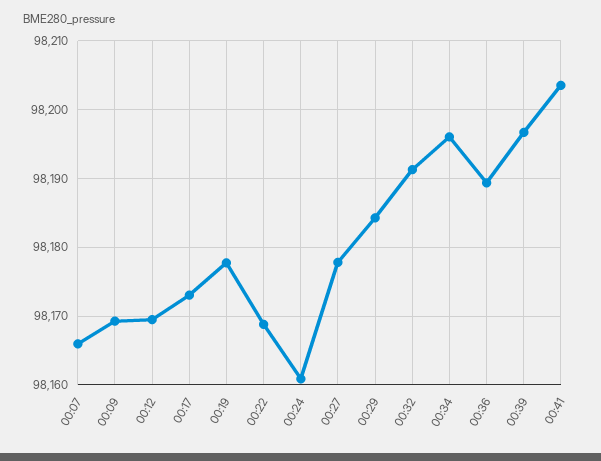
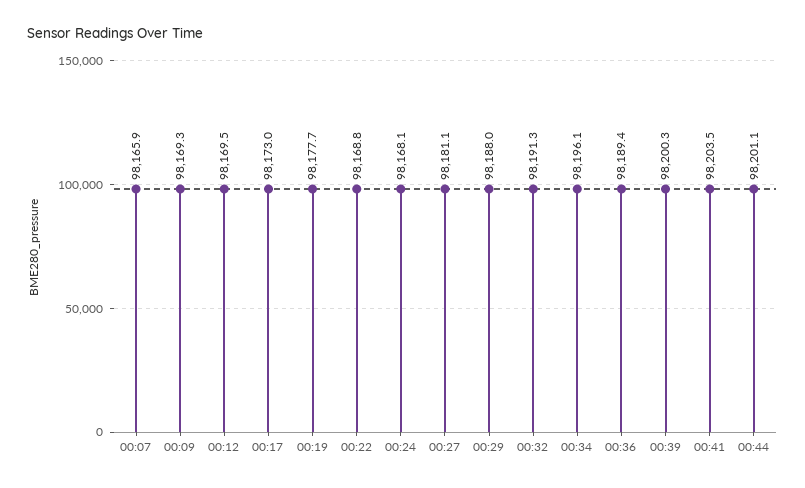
00:24: 98161 -> 98168.1
00:27: 98178 -> 98181.1
00:29: 98184 -> 98188
00:39: 98197 -> 98200.3
00:44: none -> 98201.1

